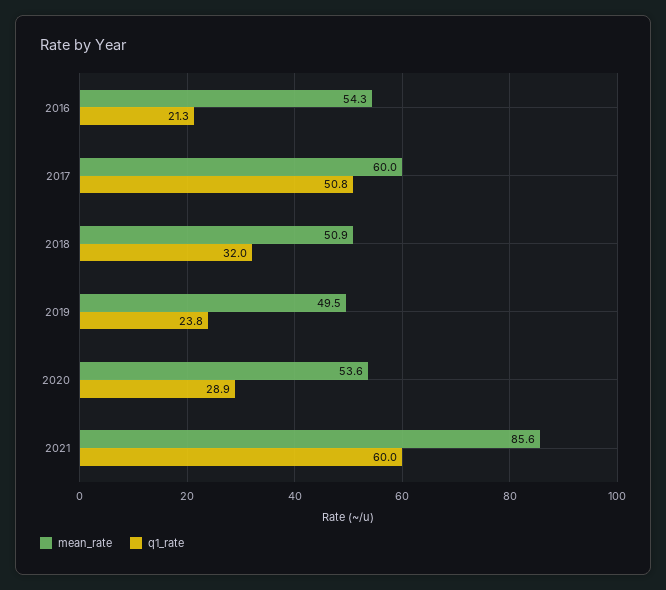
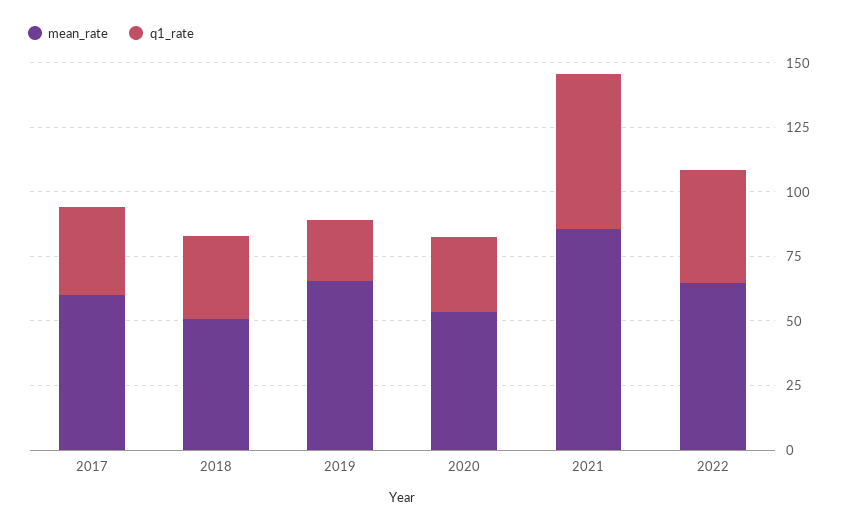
mean_rate, 2016: 54.3 -> none
q1_rate, 2016: 21.3 -> none
q1_rate, 2017: 50.8 -> 35
mean_rate, 2019: 49.5 -> 65
mean_rate, 2022: none -> 65
q1_rate, 2022: none -> 45

